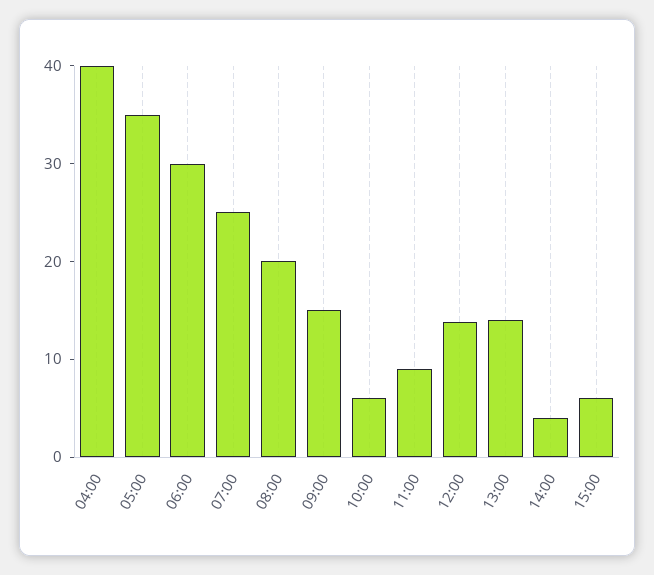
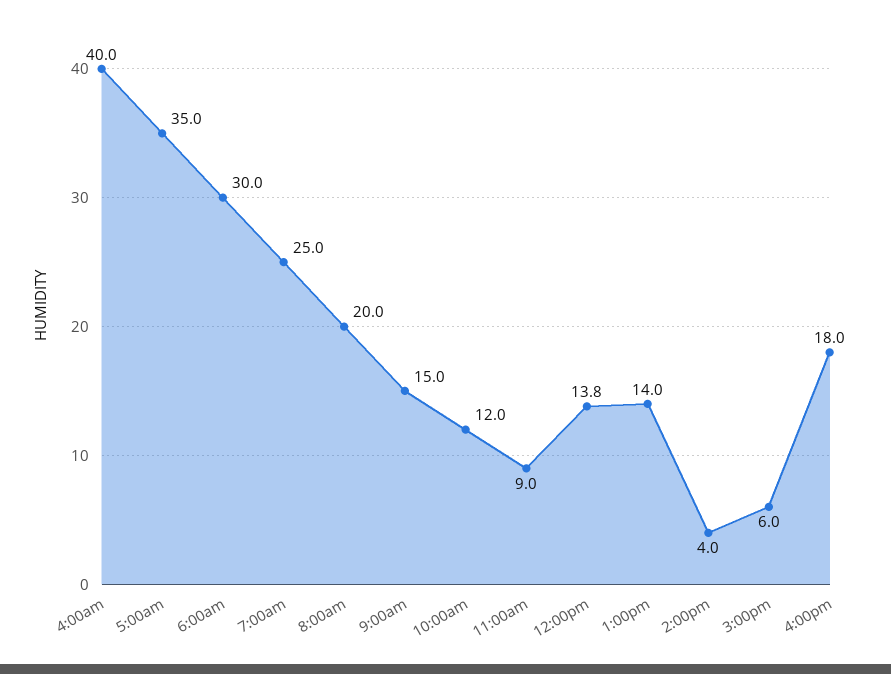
10:00: 6 -> 12
4:00pm: none -> 18

